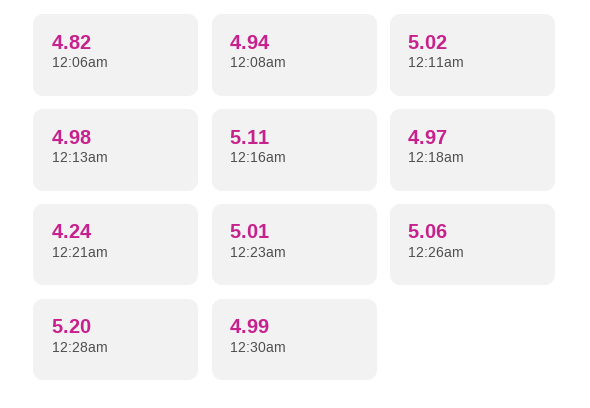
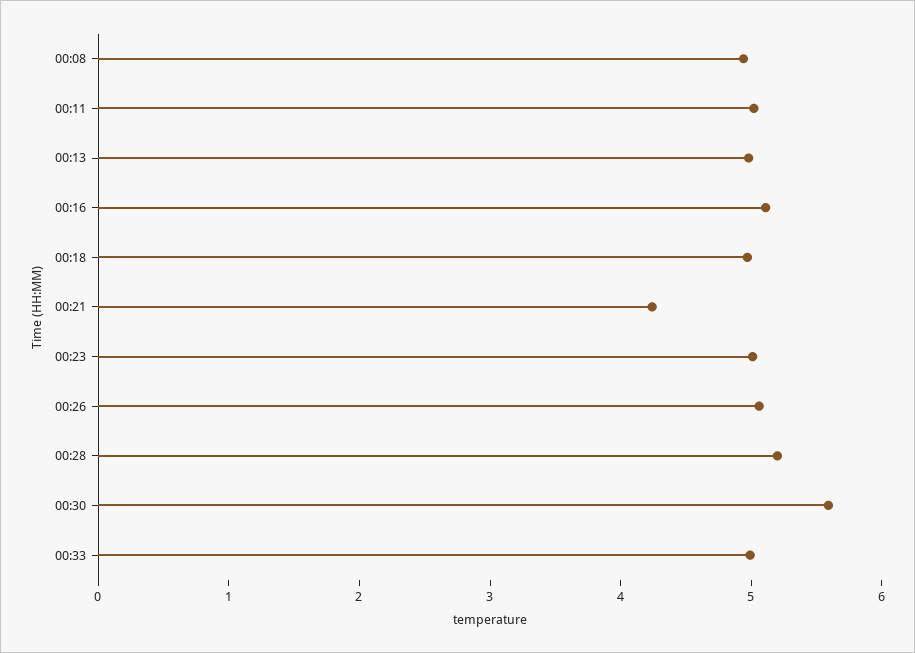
12:06am: 4.82 -> none
12:30am: 4.99 -> 5.6
00:33: none -> 5

